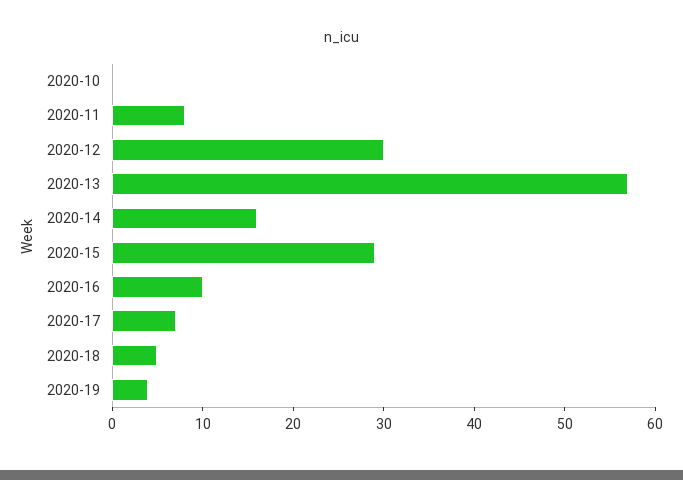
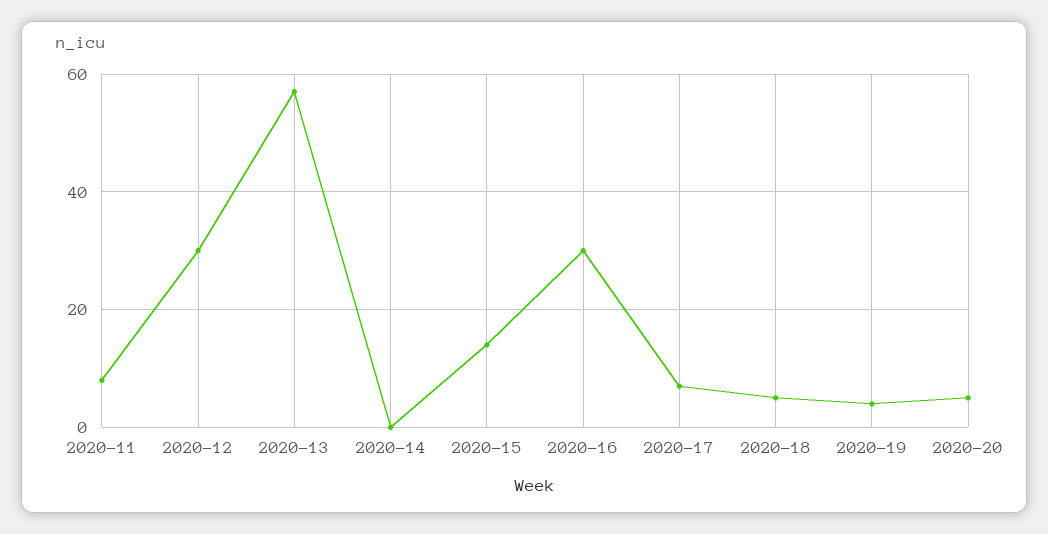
2020-10: 0 -> none
2020-14: 16 -> 0
2020-15: 29 -> 15
2020-16: 10 -> 30
2020-20: none -> 5

